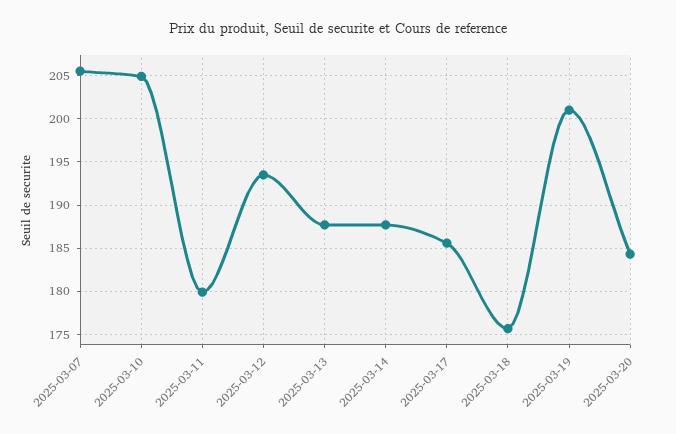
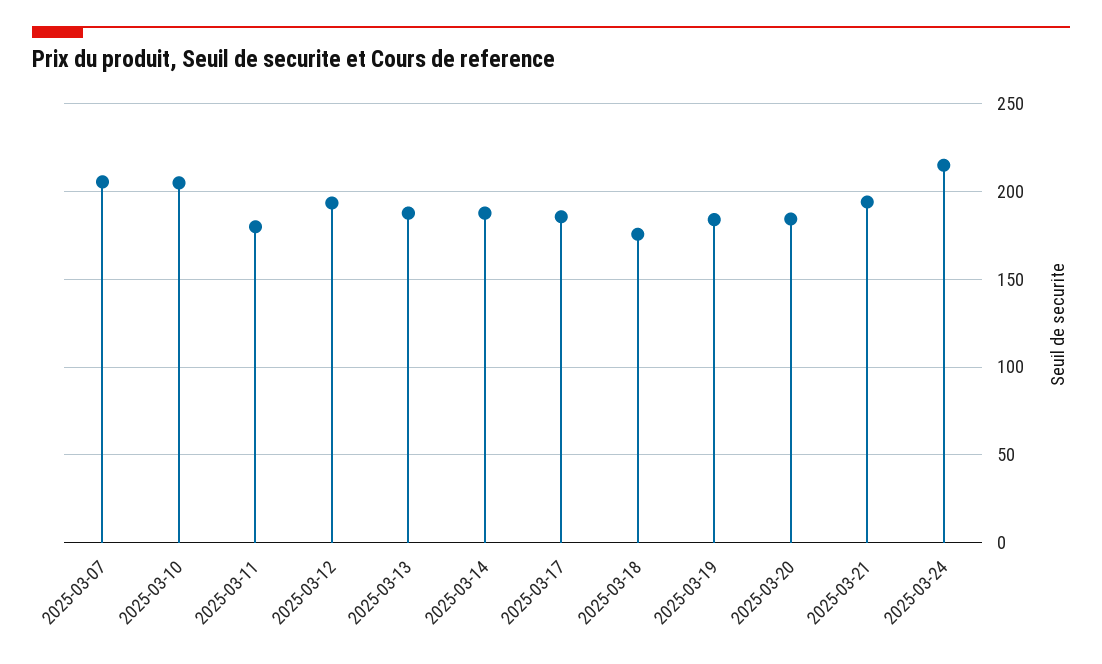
2025-03-19: 201 -> 185
2025-03-21: none -> 195
2025-03-24: none -> 215

